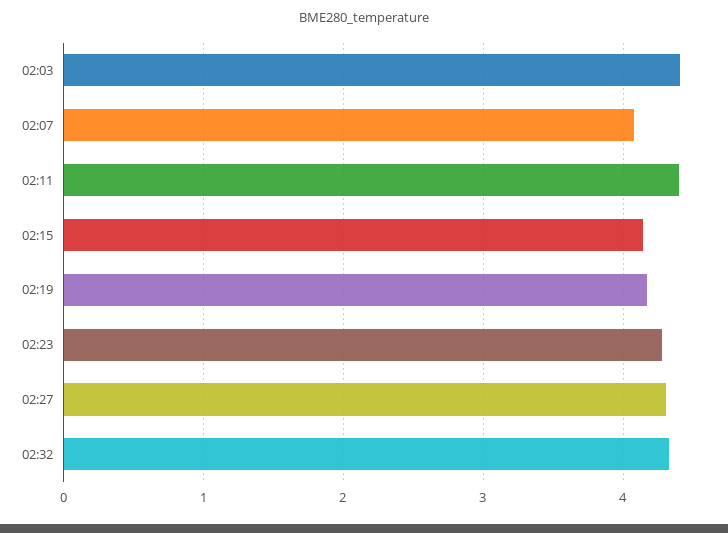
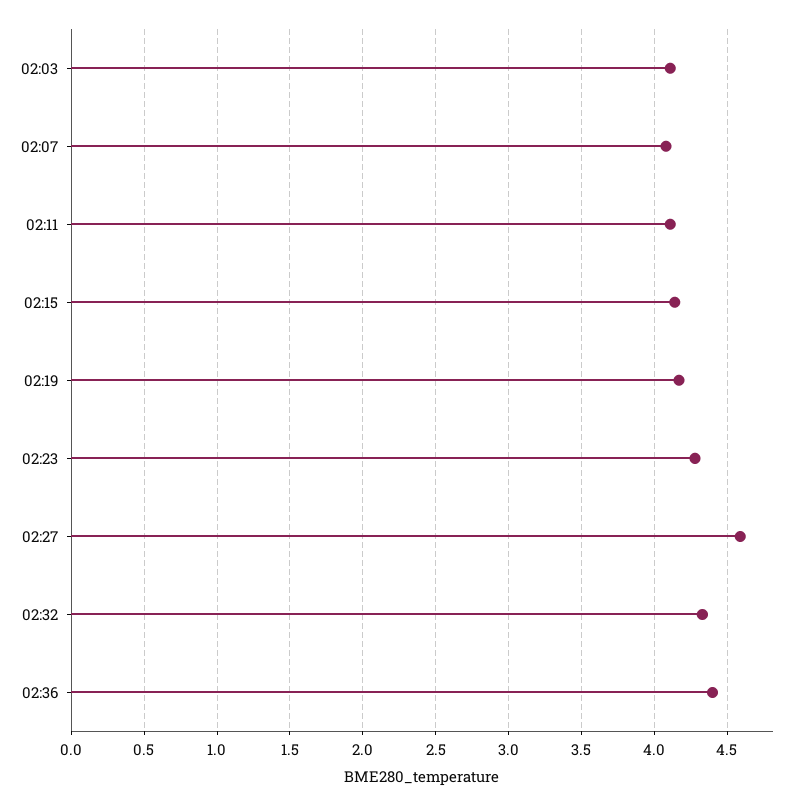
02:03: 4.4 -> 4.1
02:11: 4.4 -> 4.1
02:27: 4.3 -> 4.6
02:36: none -> 4.4

